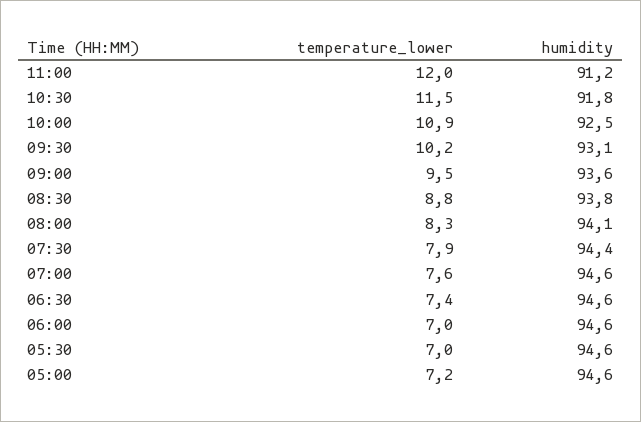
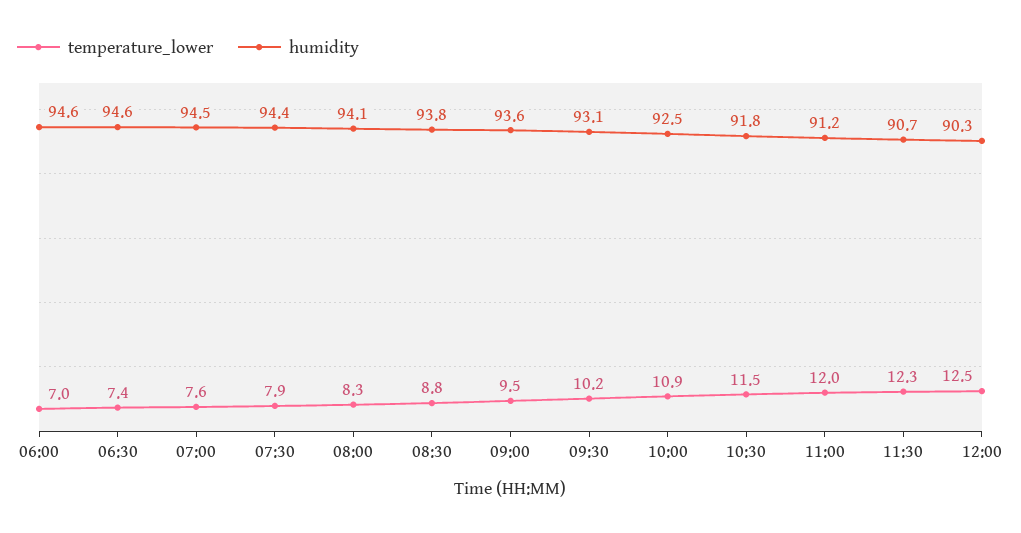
humidity, 07:00: 94.6 -> 94.5
temperature_lower, 05:30: 7 -> none
humidity, 05:30: 94.6 -> none
temperature_lower, 05:00: 7.2 -> none
humidity, 05:00: 94.6 -> none
temperature_lower, 11:30: none -> 12.3
humidity, 11:30: none -> 90.7
temperature_lower, 12:00: none -> 12.5
humidity, 12:00: none -> 90.3

